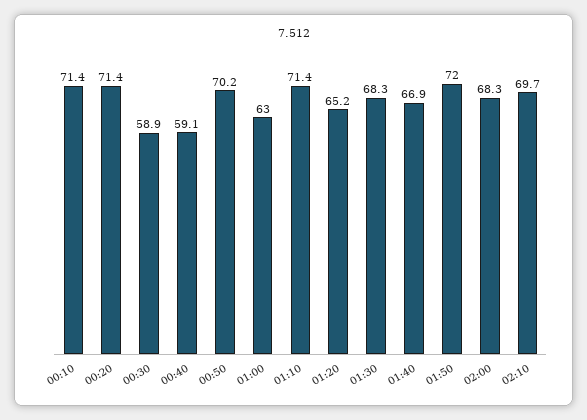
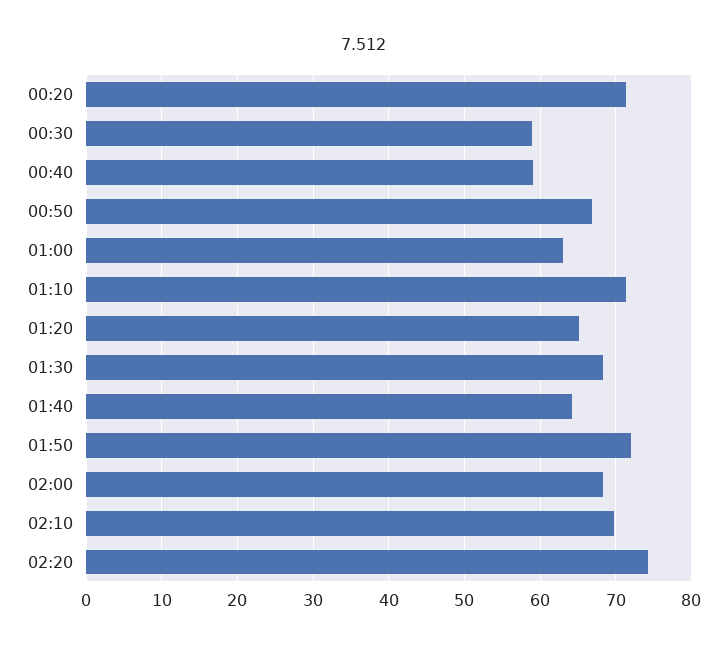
00:10: 71.4 -> none
00:50: 70.2 -> 67
01:40: 66.9 -> 64
02:20: none -> 74

